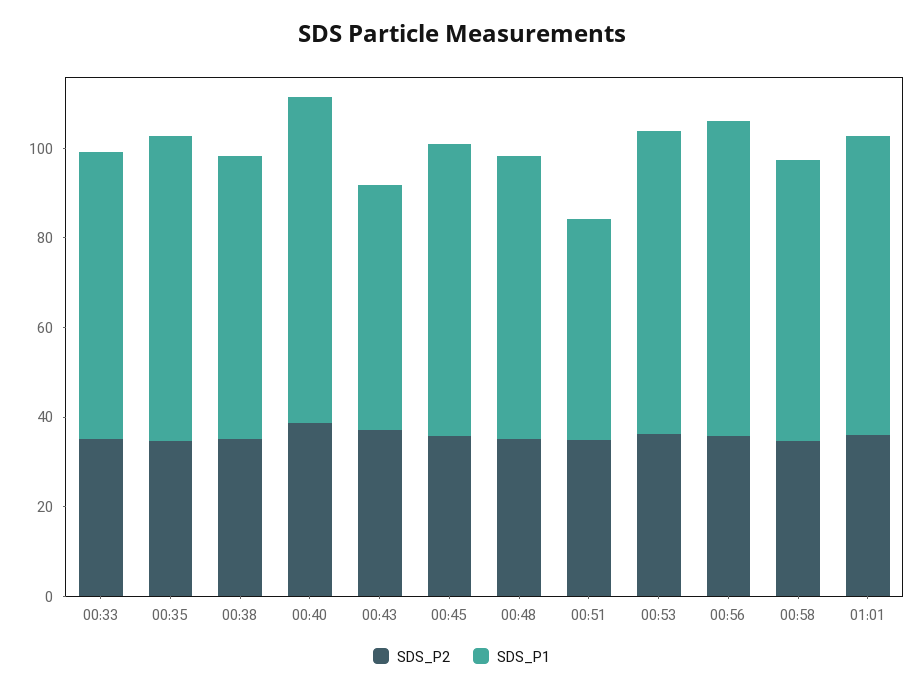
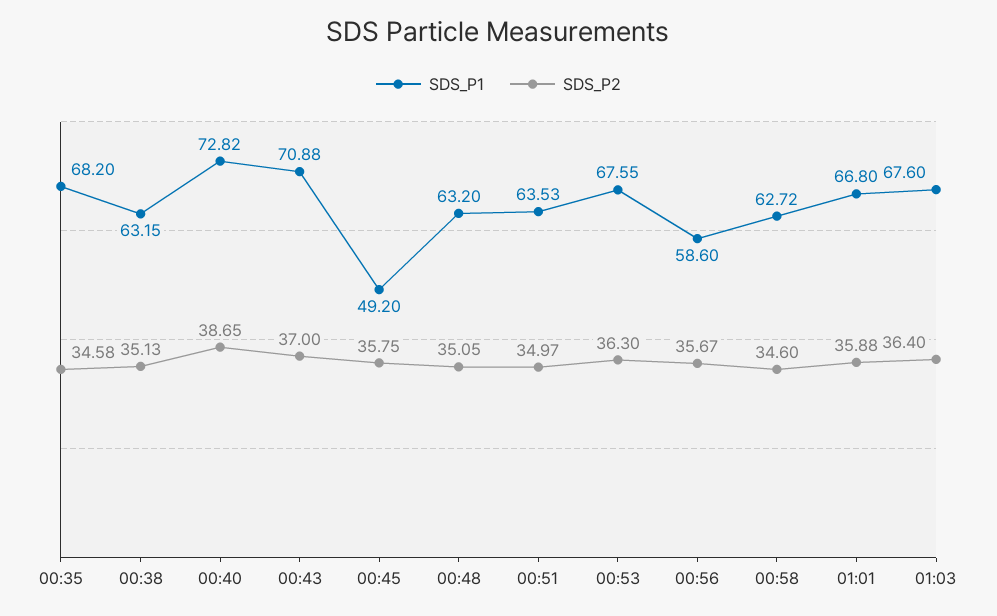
SDS_P2, 00:33: 35 -> none
SDS_P1, 00:33: 65 -> none
SDS_P1, 00:43: 55 -> 70.88
SDS_P1, 00:45: 65 -> 49.2
SDS_P1, 00:51: 50 -> 63.53
SDS_P1, 00:56: 70 -> 58.6
SDS_P1, 01:03: none -> 67.6
SDS_P2, 01:03: none -> 36.4

